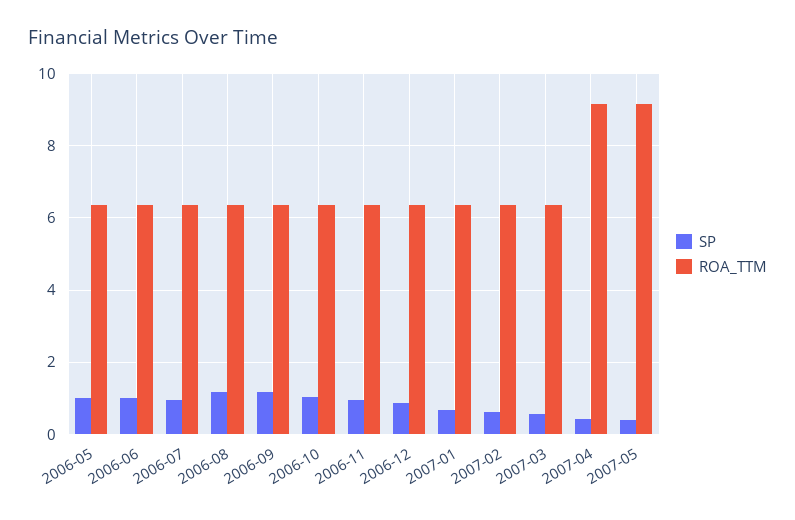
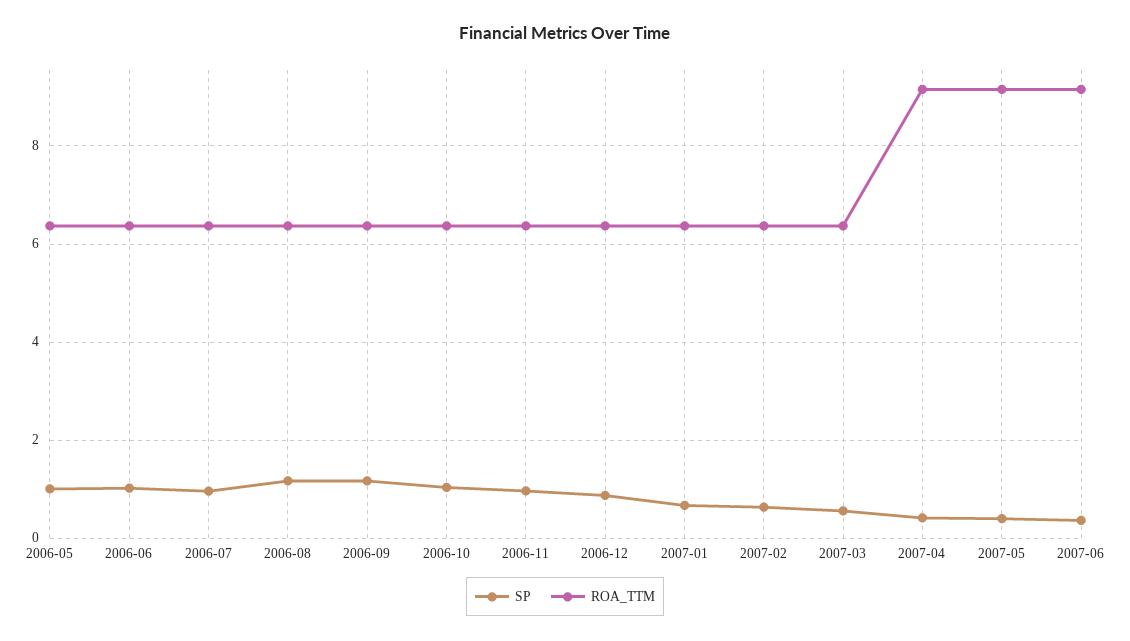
SP, 2007-06: none -> 0.4
ROA_TTM, 2007-06: none -> 9.2

